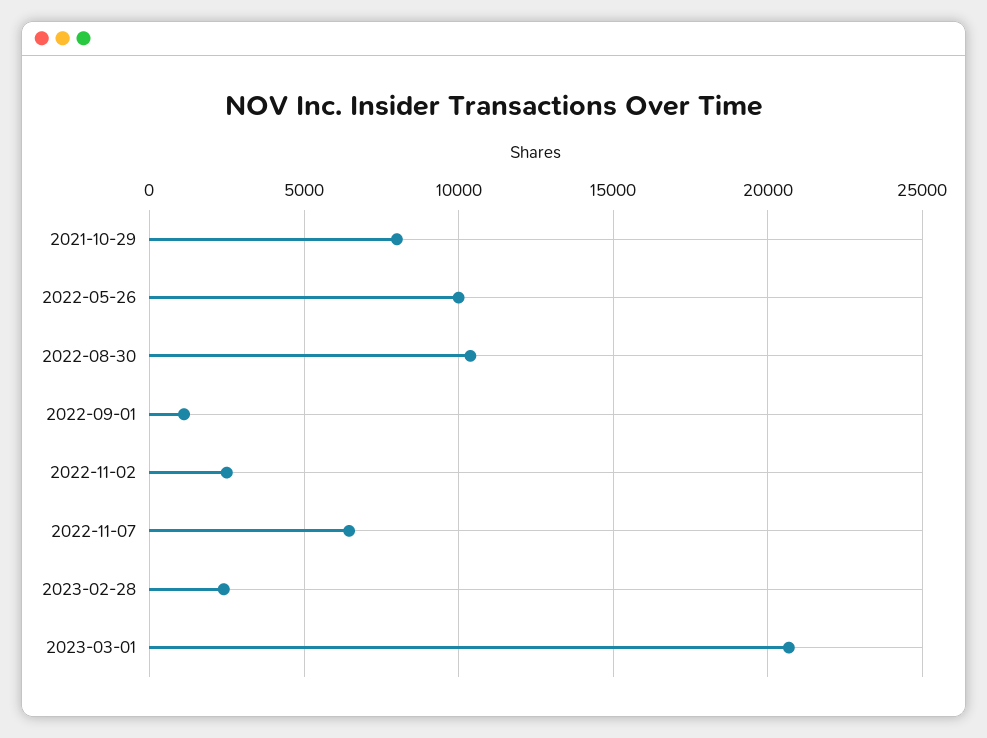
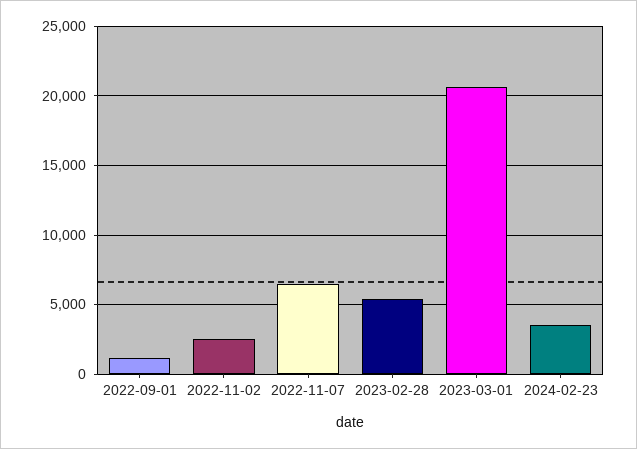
2021-10-29: 8000 -> none
2022-05-26: 10000 -> none
2022-08-30: 10500 -> none
2023-02-28: 2500 -> 5500
2024-02-23: none -> 3500

